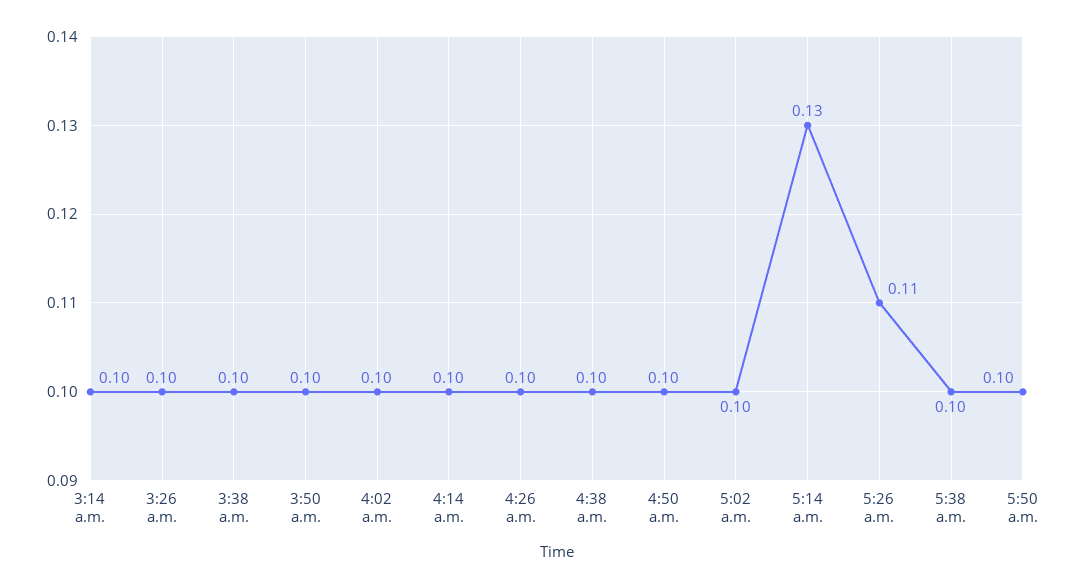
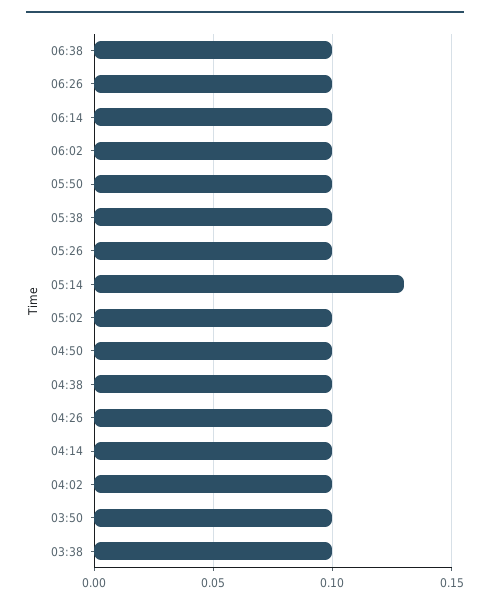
3:14 a.m.: 0.1 -> none
3:26 a.m.: 0.1 -> none
5:26 a.m.: 0.11 -> 0.1
06:38: none -> 0.1
06:26: none -> 0.1
06:14: none -> 0.1
06:02: none -> 0.1

